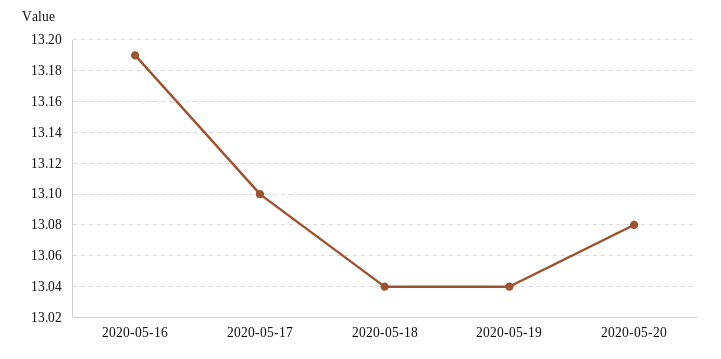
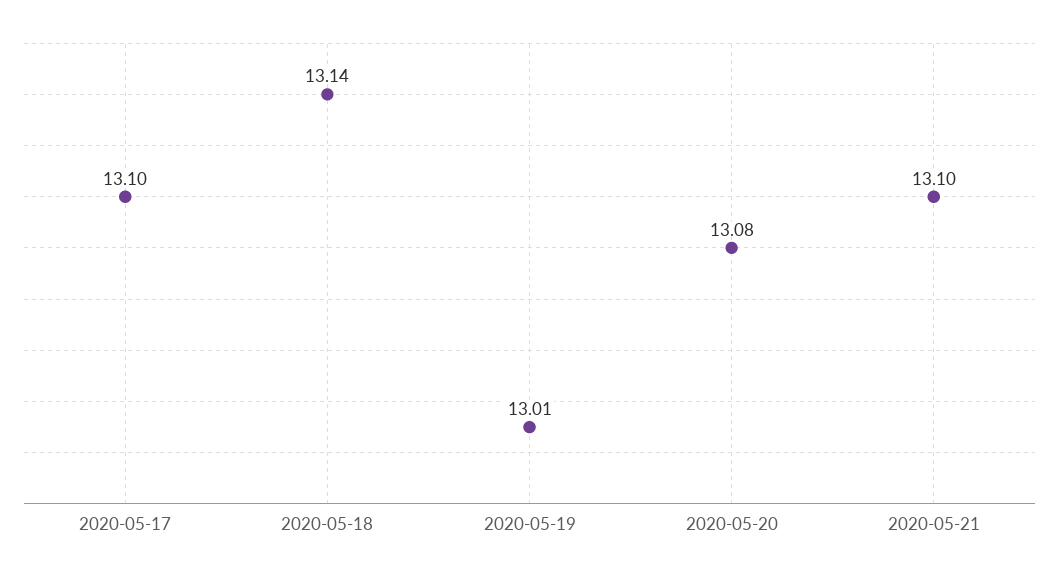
2020-05-16: 13.19 -> none
2020-05-18: 13.04 -> 13.14
2020-05-19: 13.04 -> 13.01
2020-05-21: none -> 13.1

